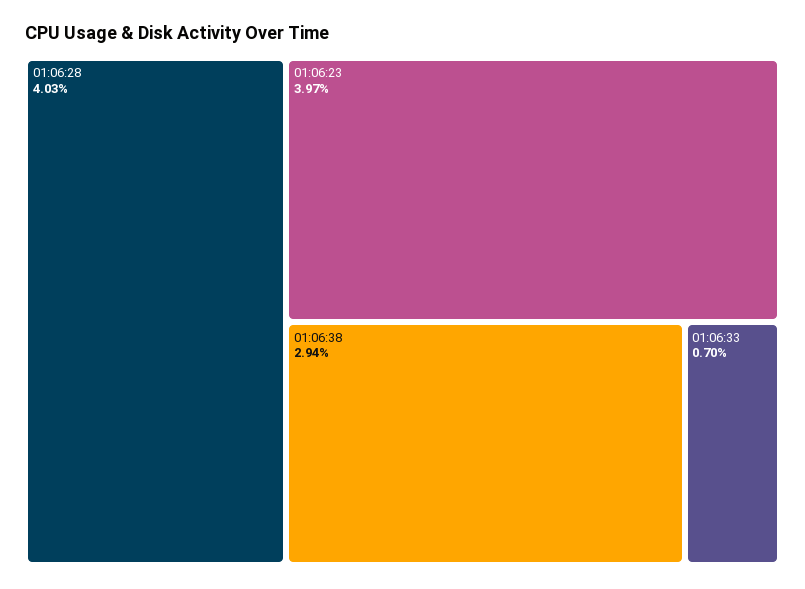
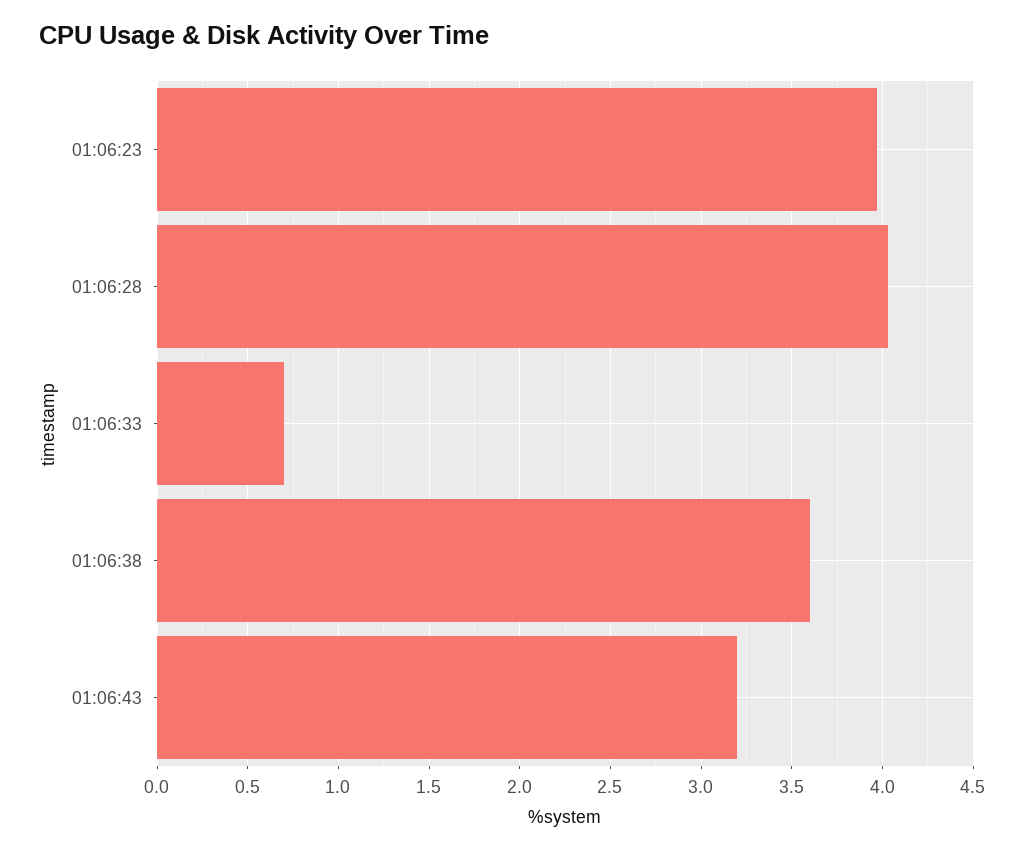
01:06:38: 2.94 -> 3.6
01:06:43: none -> 3.2

